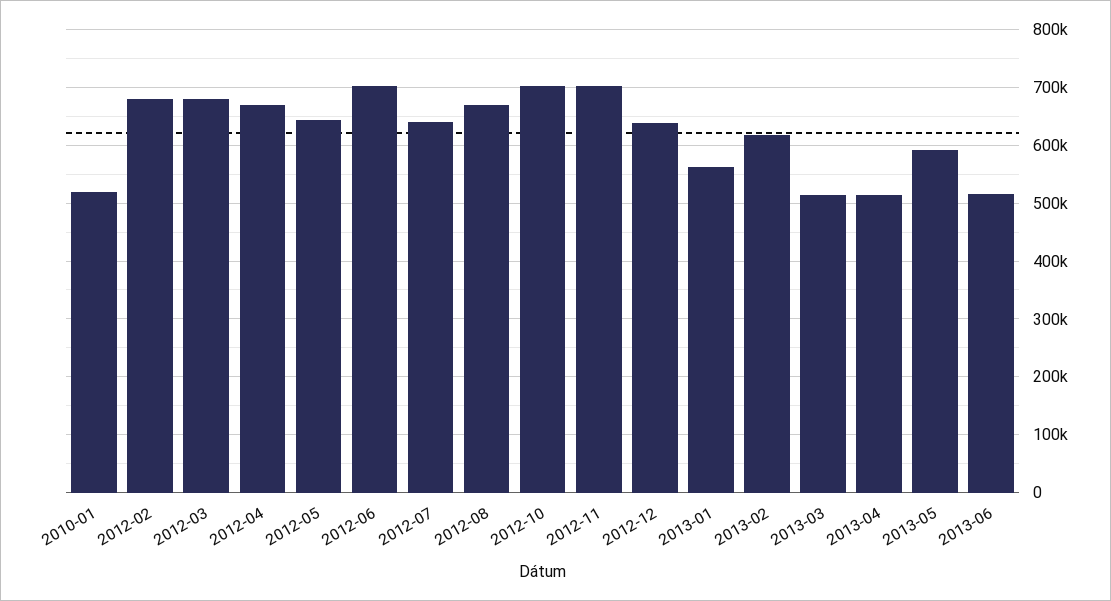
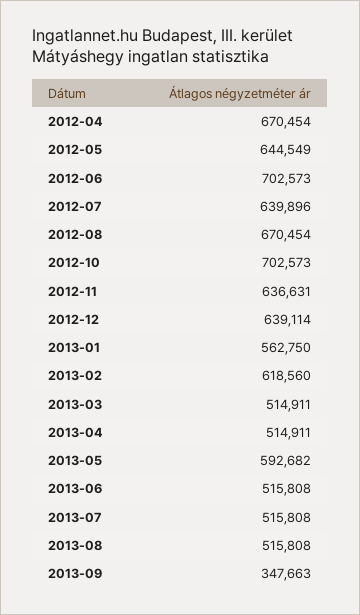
2010-01: 520000 -> none
2012-02: 680000 -> none
2012-03: 680000 -> none
2012-11: 700000 -> 636631
2013-07: none -> 515808
2013-08: none -> 515808
2013-09: none -> 347663

